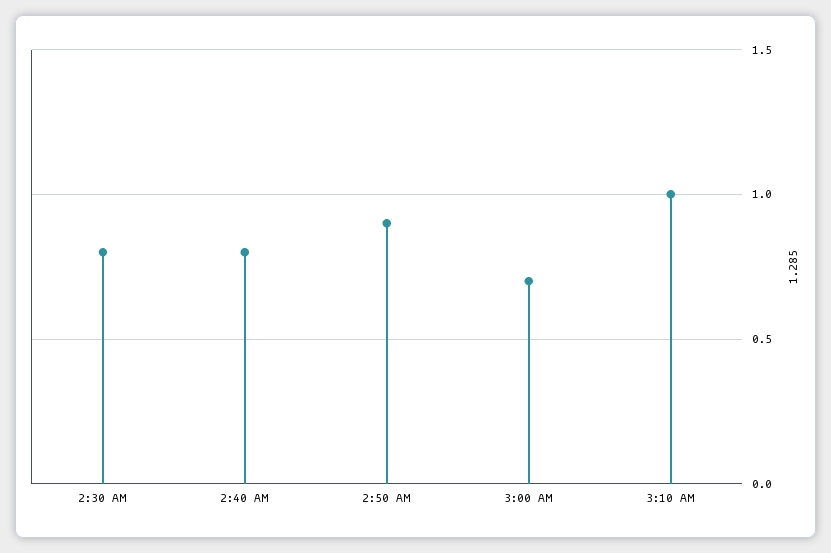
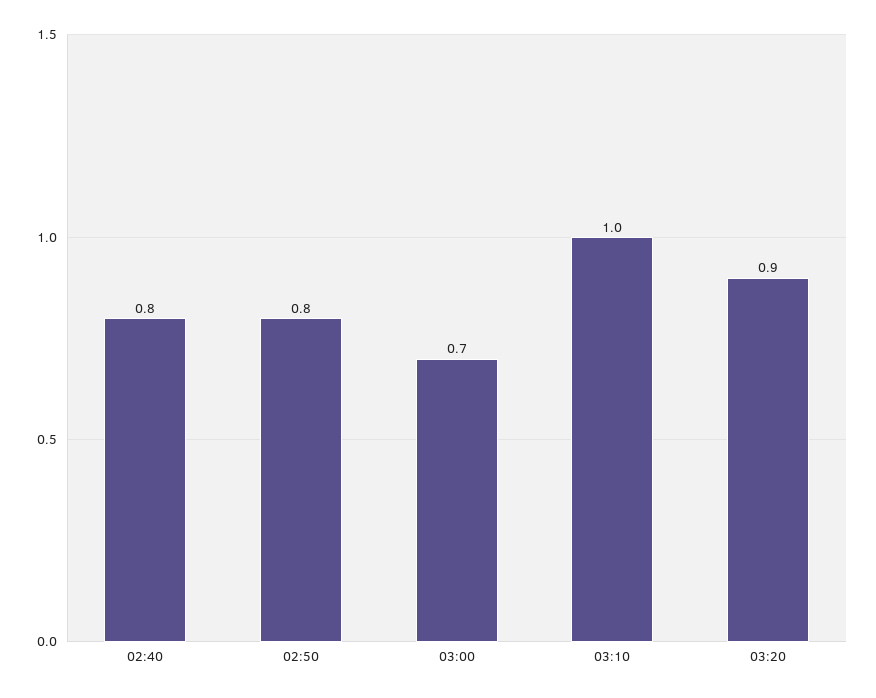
2:30 AM: 0.8 -> none
2:50 AM: 0.9 -> 0.8
03:20: none -> 0.9

